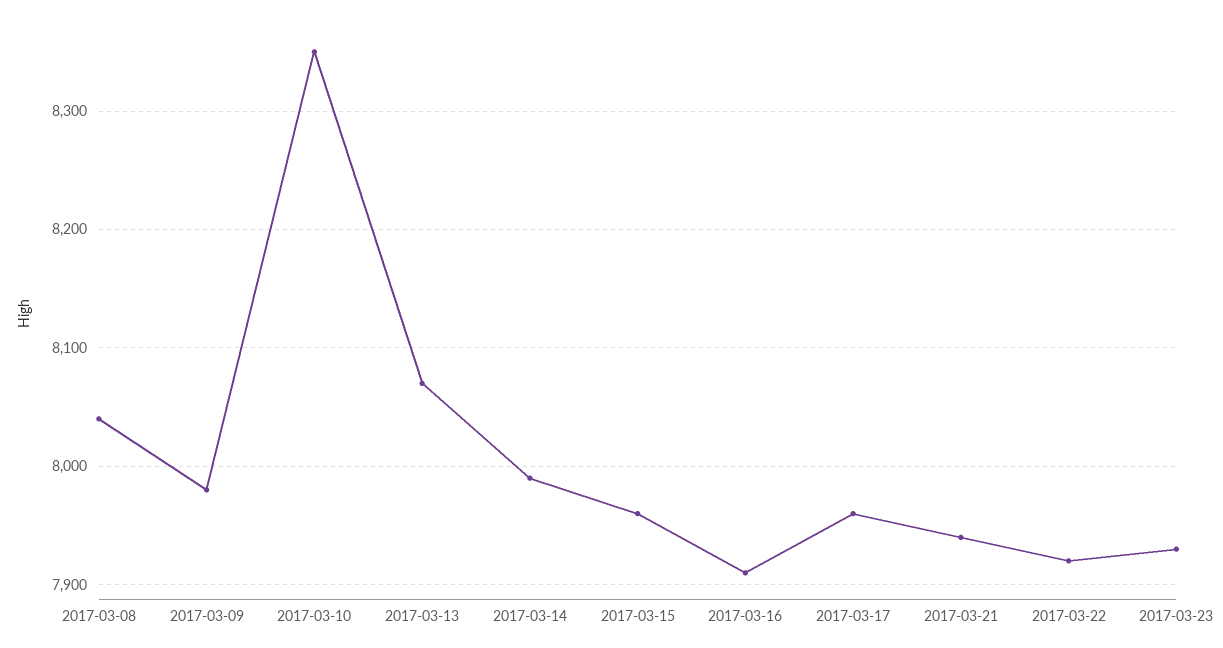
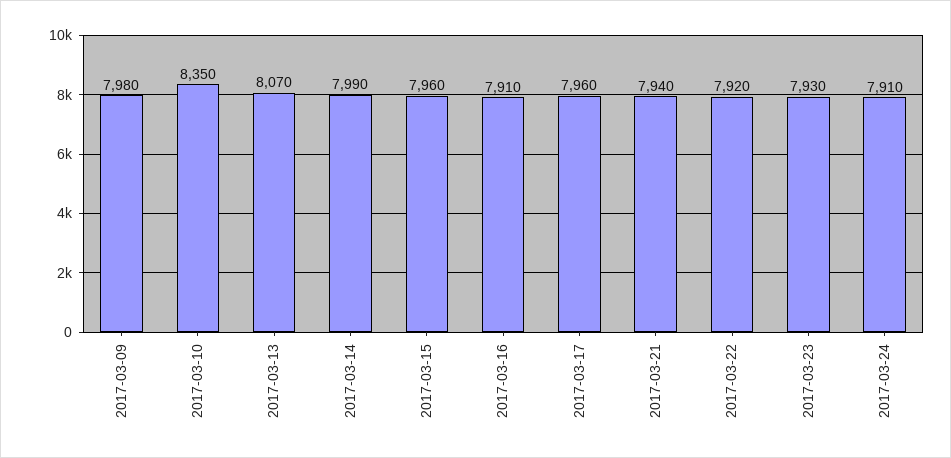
2017-03-08: 8040 -> none
2017-03-24: none -> 7910

